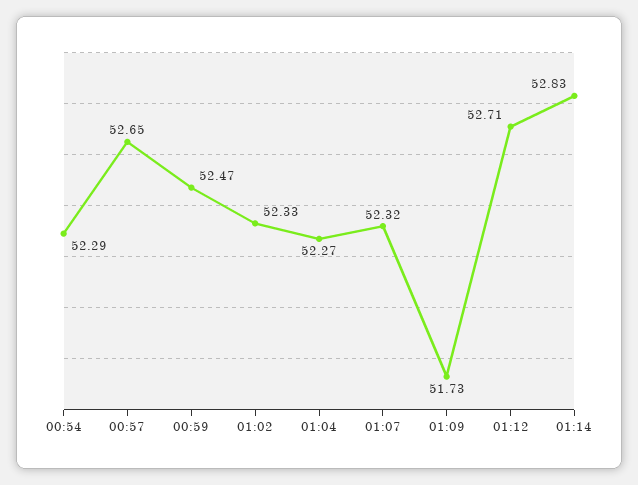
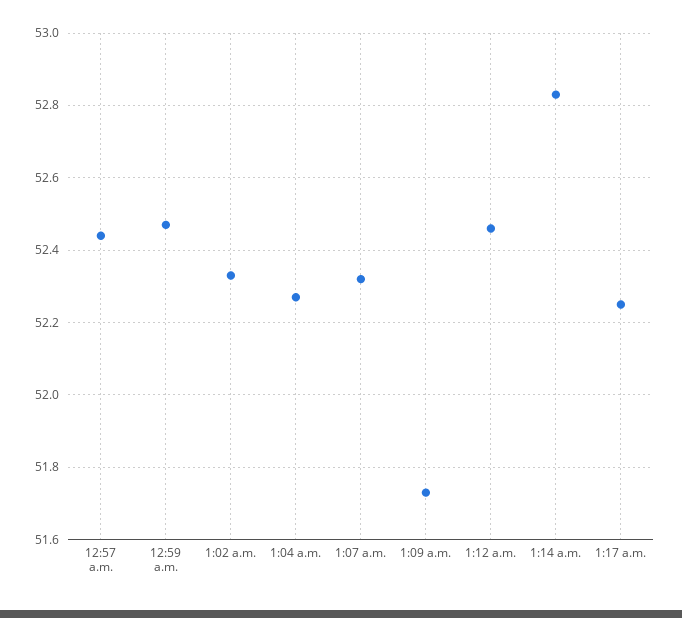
00:54: 52.29 -> none
00:57: 52.65 -> 52.45
01:12: 52.71 -> 52.45
1:17 a.m.: none -> 52.25

